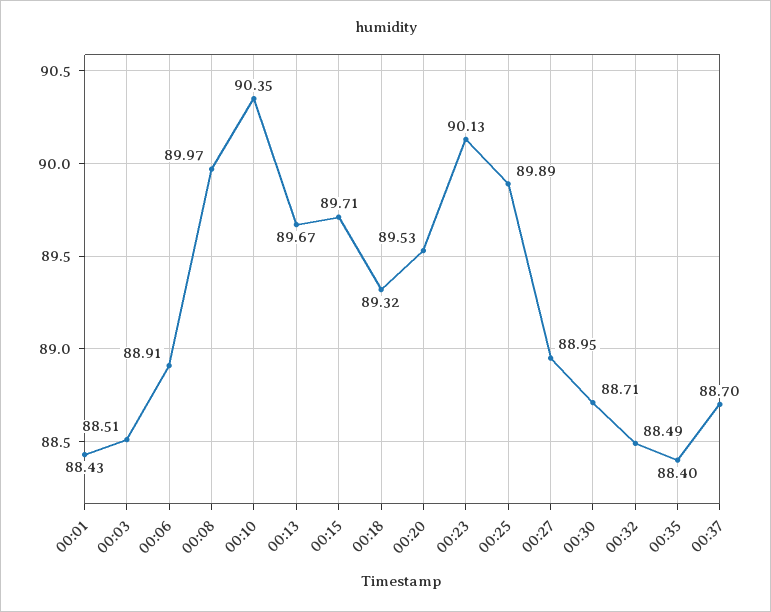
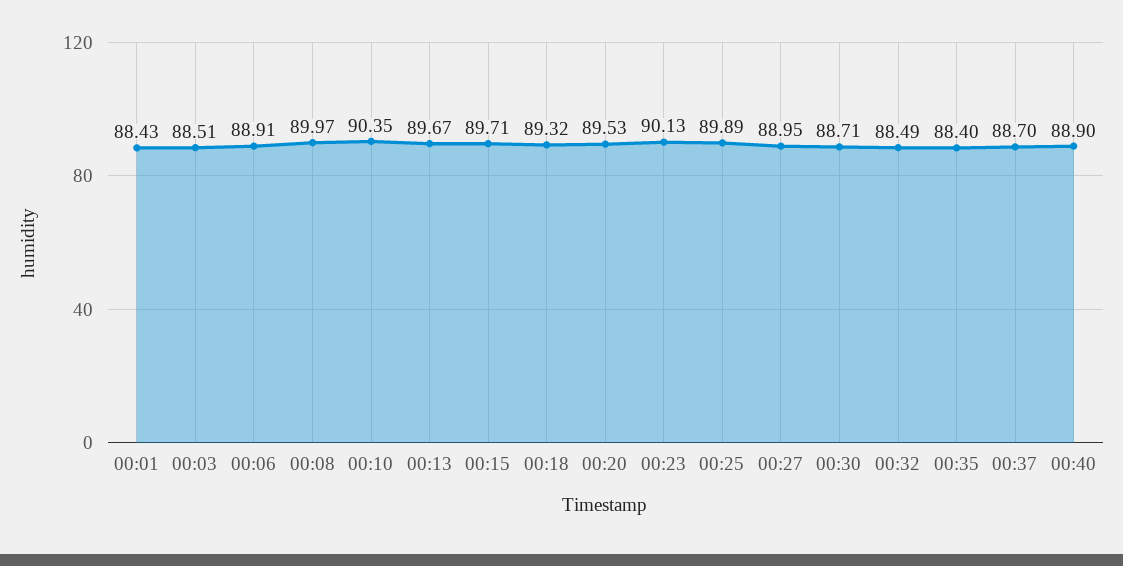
00:40: none -> 88.9

